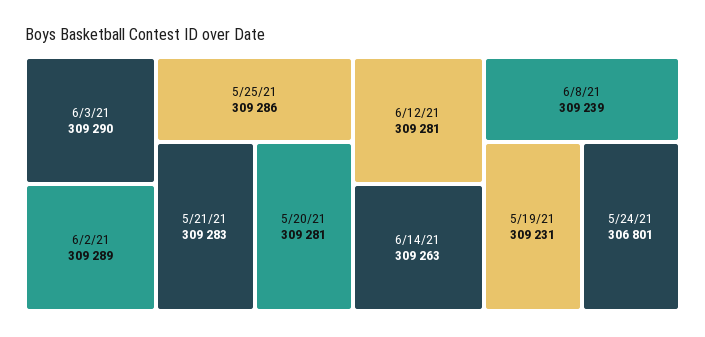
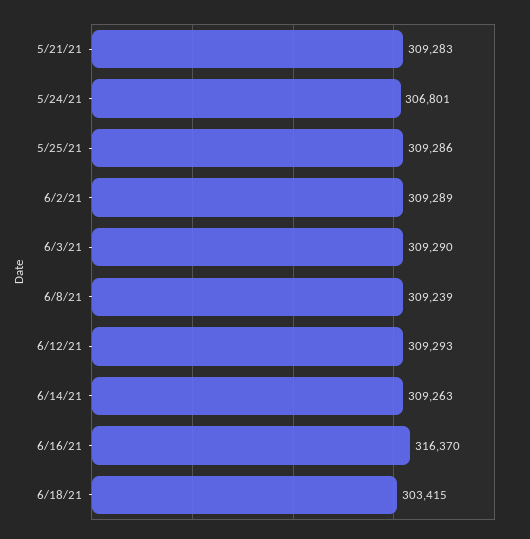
5/20/21: 309281 -> none
6/12/21: 309281 -> 309293
5/19/21: 309231 -> none
6/16/21: none -> 316370
6/18/21: none -> 303415

